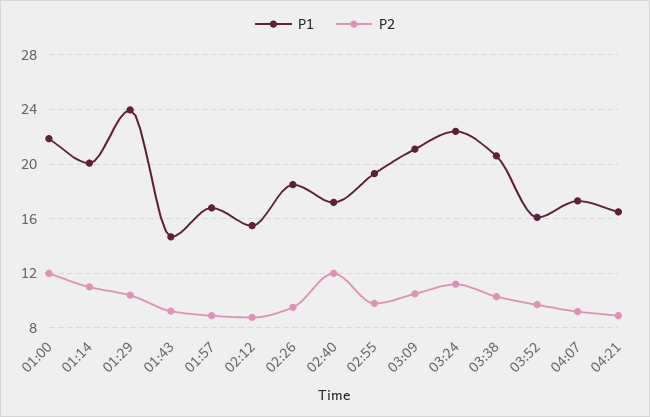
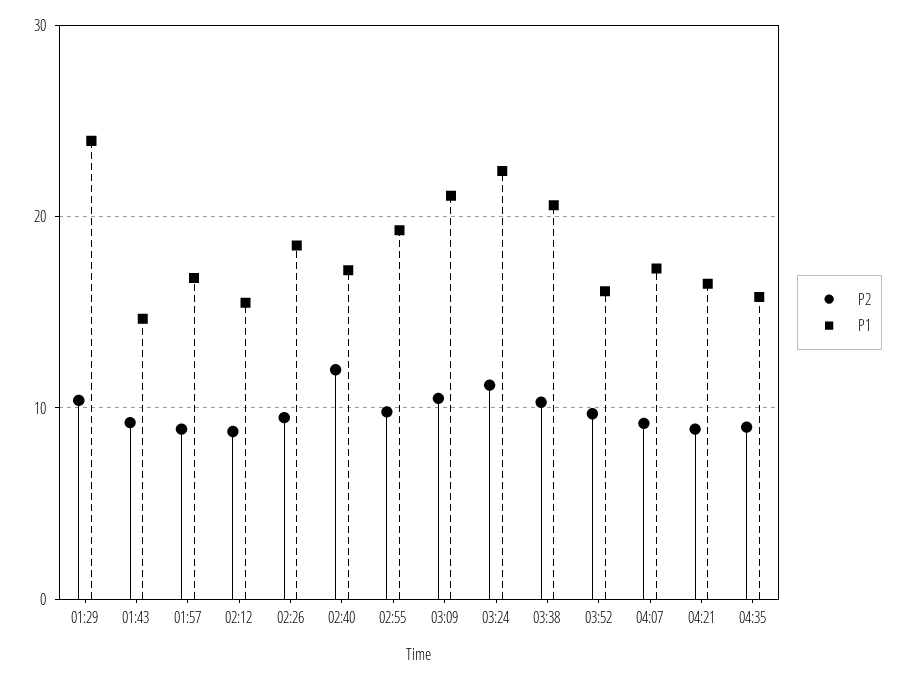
P1, 01:00: 22 -> none
P2, 01:00: 12 -> none
P1, 01:14: 20 -> none
P2, 01:14: 11 -> none
P2, 04:35: none -> 9
P1, 04:35: none -> 16

